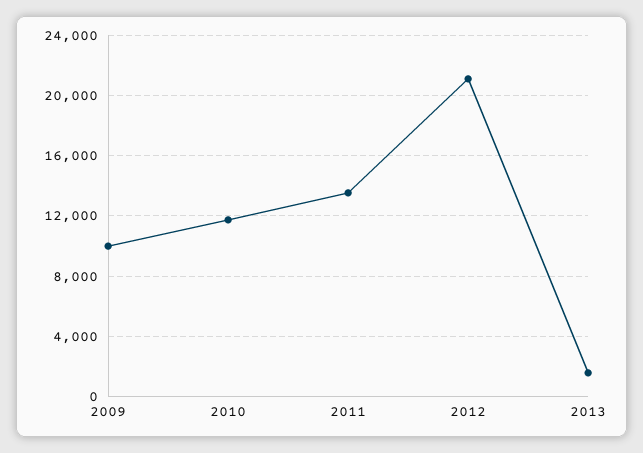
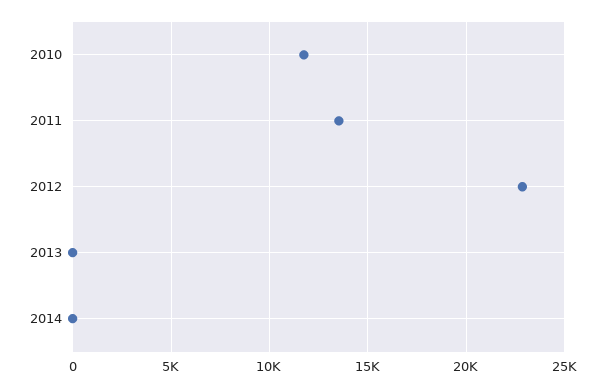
2009: 10000 -> none
2012: 21000 -> 23000
2013: 1500 -> 0
2014: none -> 0

